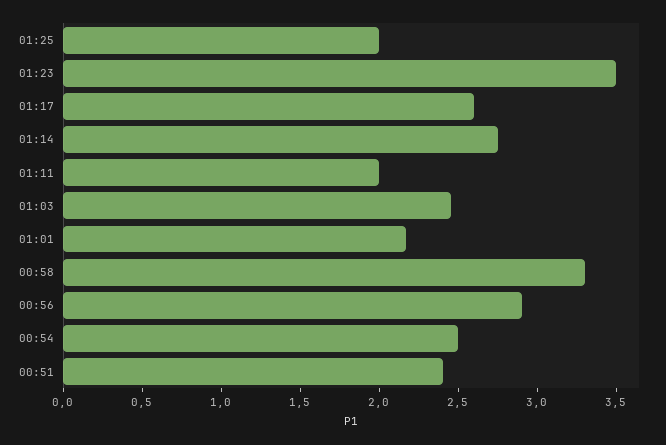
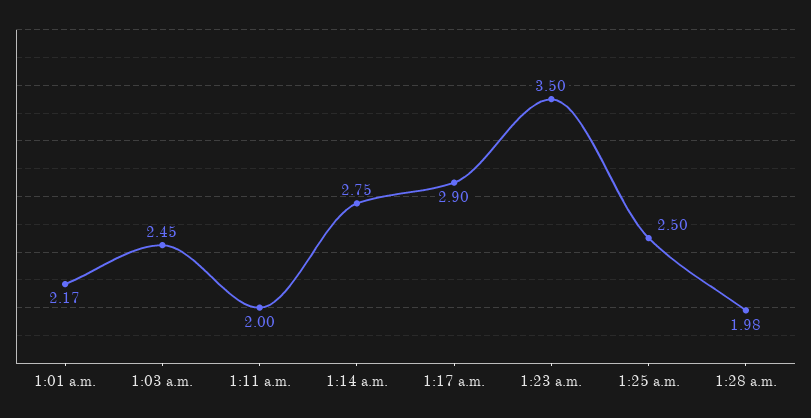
01:25: 2 -> 2.5
01:17: 2.6 -> 2.9
00:58: 3.3 -> none
00:56: 2.9 -> none
00:54: 2.5 -> none
00:51: 2.4 -> none
1:28 a.m.: none -> 1.98

